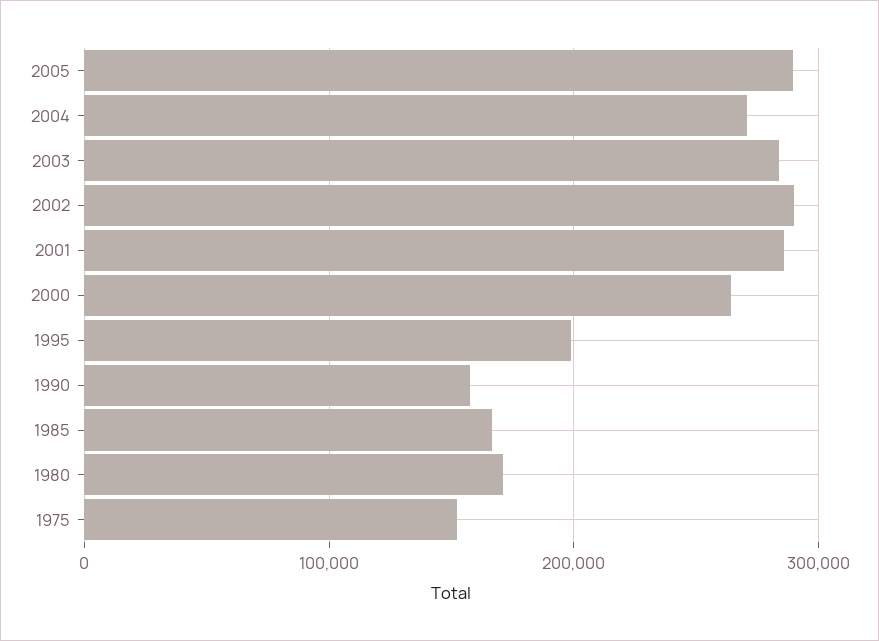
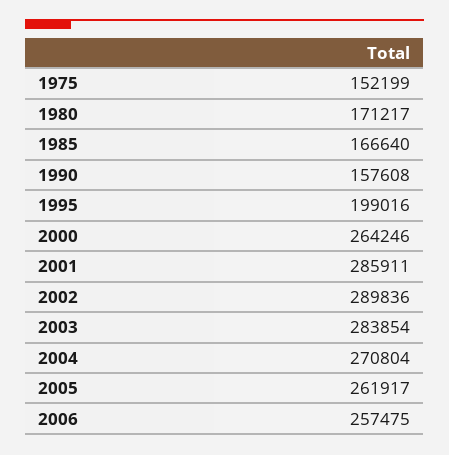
2005: 290000 -> 261917
2006: none -> 257475

